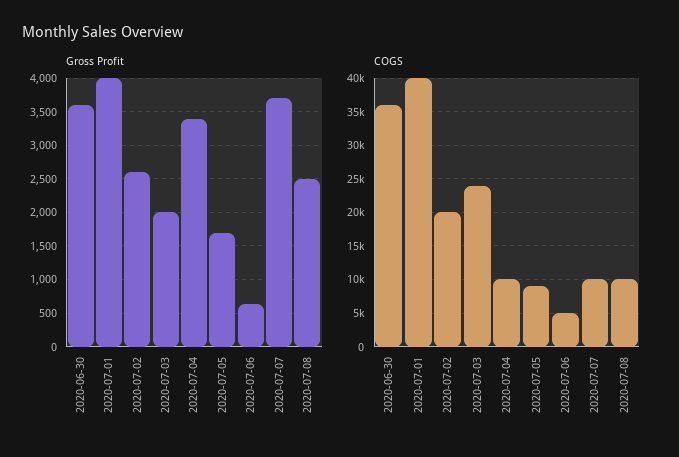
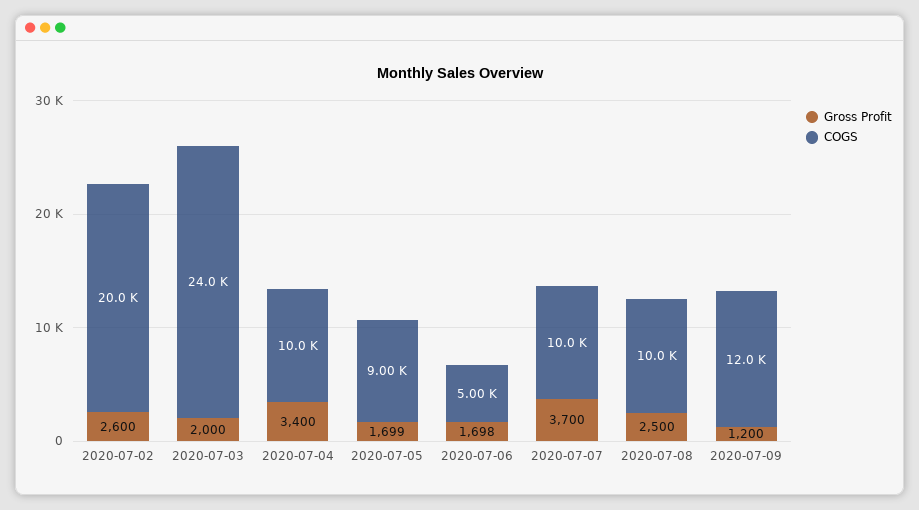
Gross Profit, 2020-06-30: 3600 -> none
Gross Profit, 2020-07-01: 4000 -> none
Gross Profit, 2020-07-06: 600 -> 1698
COGS, 2020-06-30: 36000 -> none
COGS, 2020-07-01: 40000 -> none
Gross Profit, 2020-07-09: none -> 1200
COGS, 2020-07-09: none -> 12000

